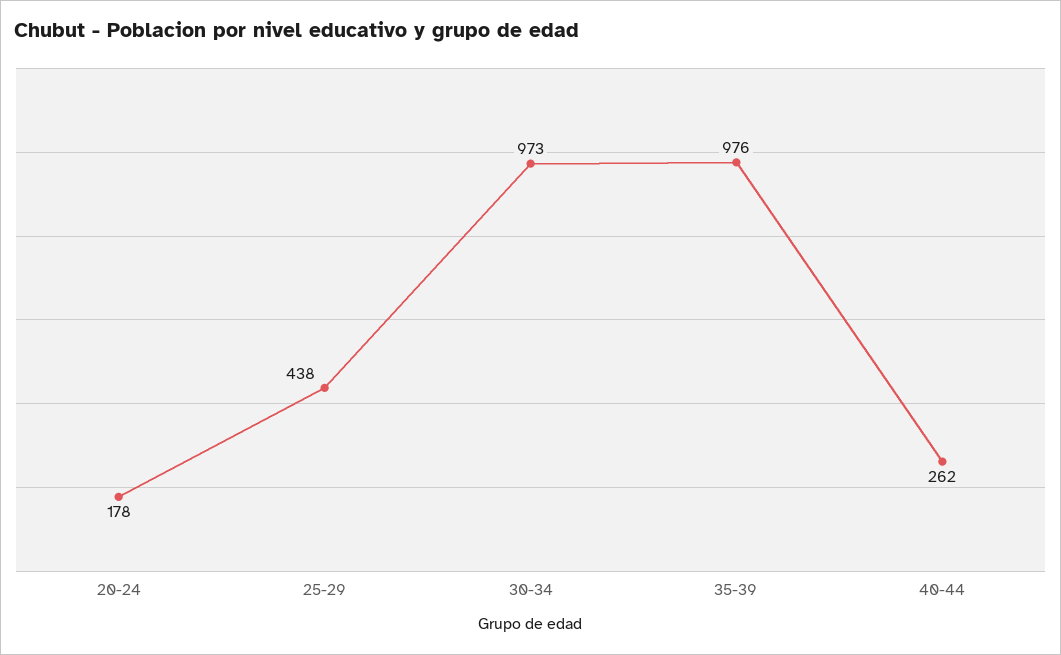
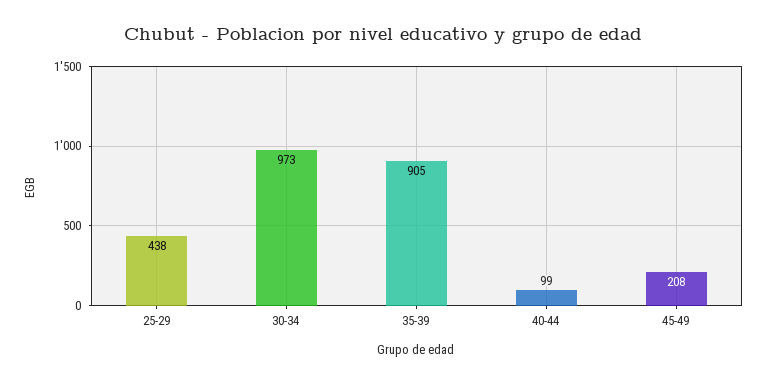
20-24: 178 -> none
35-39: 976 -> 905
40-44: 262 -> 99
45-49: none -> 208

